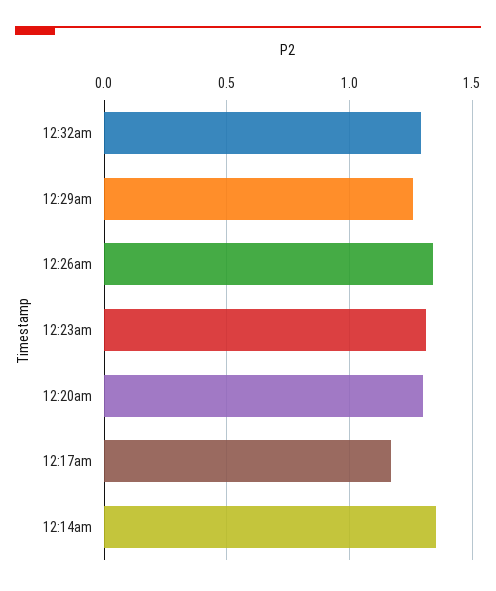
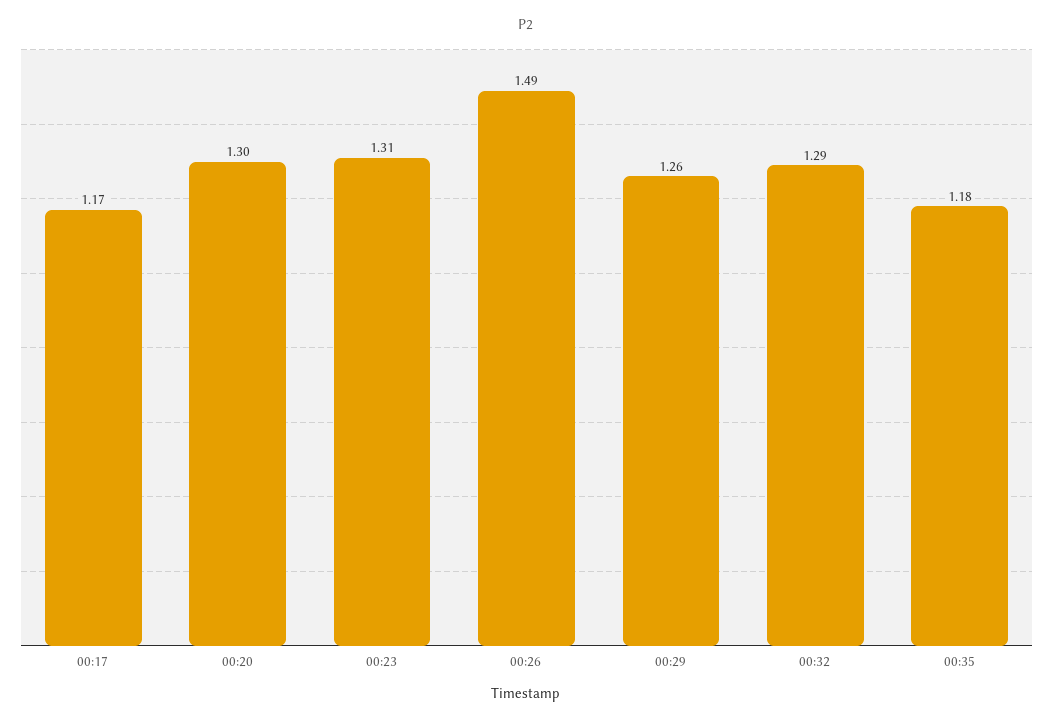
12:26am: 1.35 -> 1.49
12:14am: 1.35 -> none
00:35: none -> 1.18

